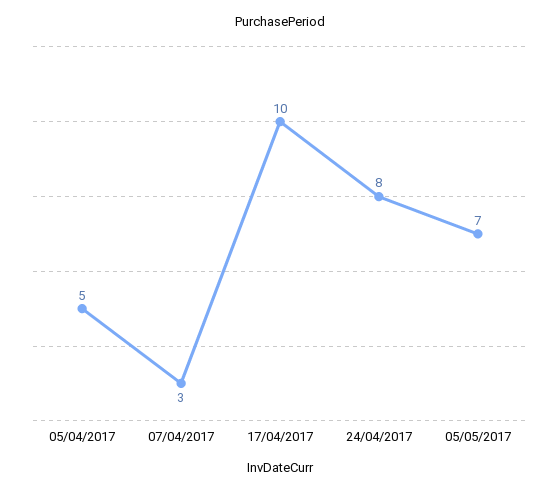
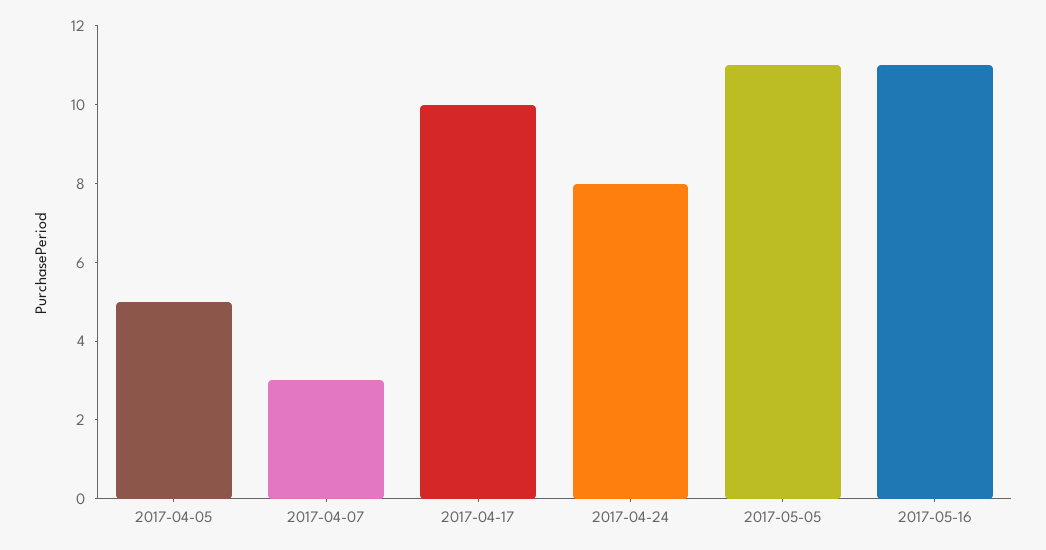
05/05/2017: 7 -> 11
2017-05-16: none -> 11

